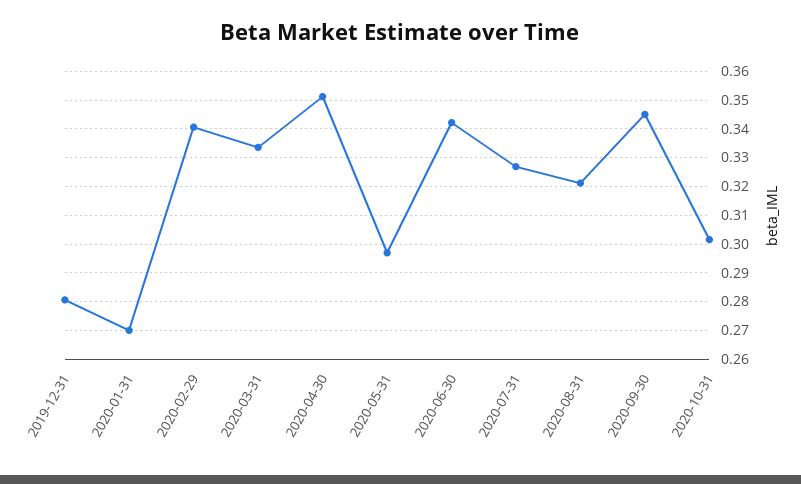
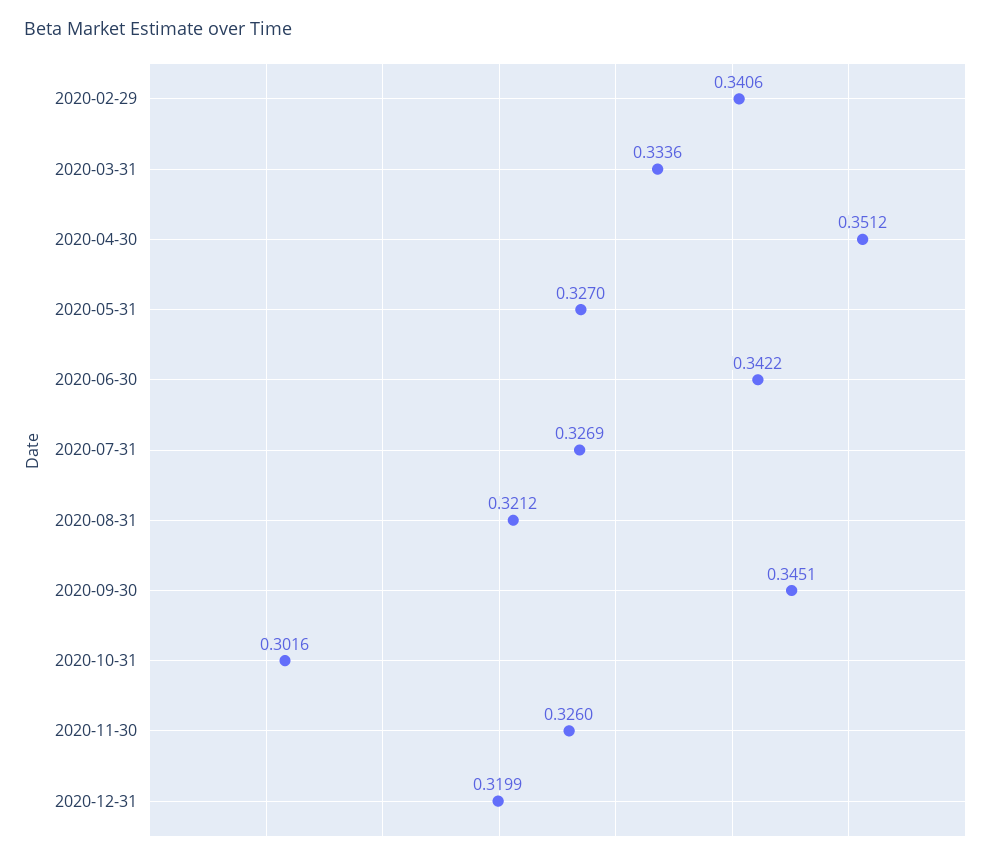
2019-12-31: 0.28 -> none
2020-01-31: 0.27 -> none
2020-05-31: 0.2975 -> 0.327
2020-11-30: none -> 0.326
2020-12-31: none -> 0.3199

